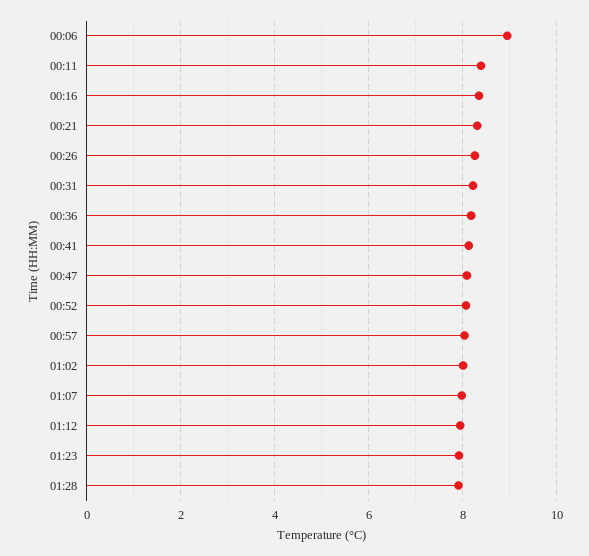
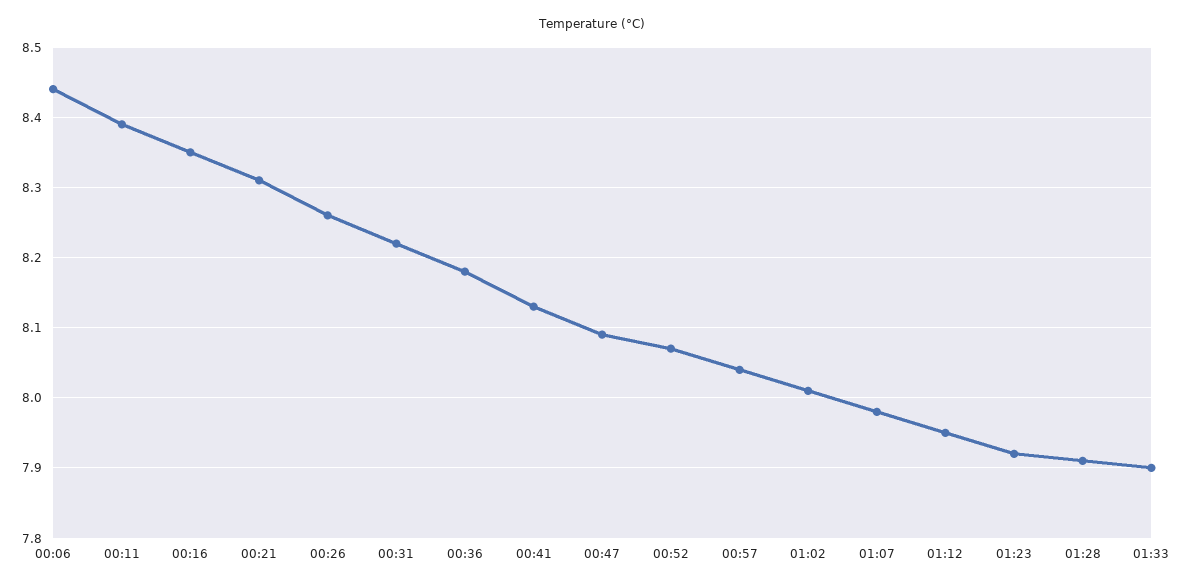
00:06: 9 -> 8.44
01:33: none -> 7.9

